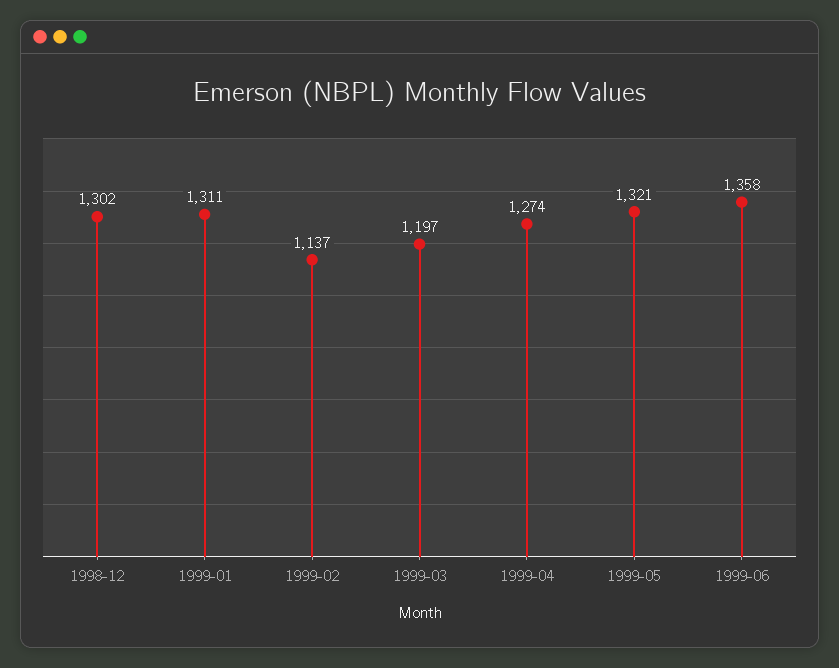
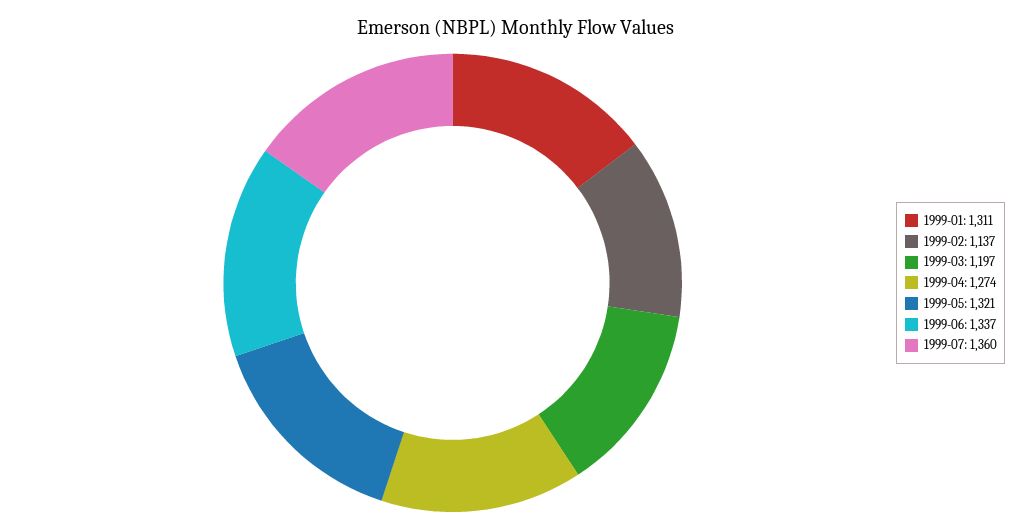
1998-12: 1302 -> none
1999-06: 1358 -> 1337
1999-07: none -> 1360

